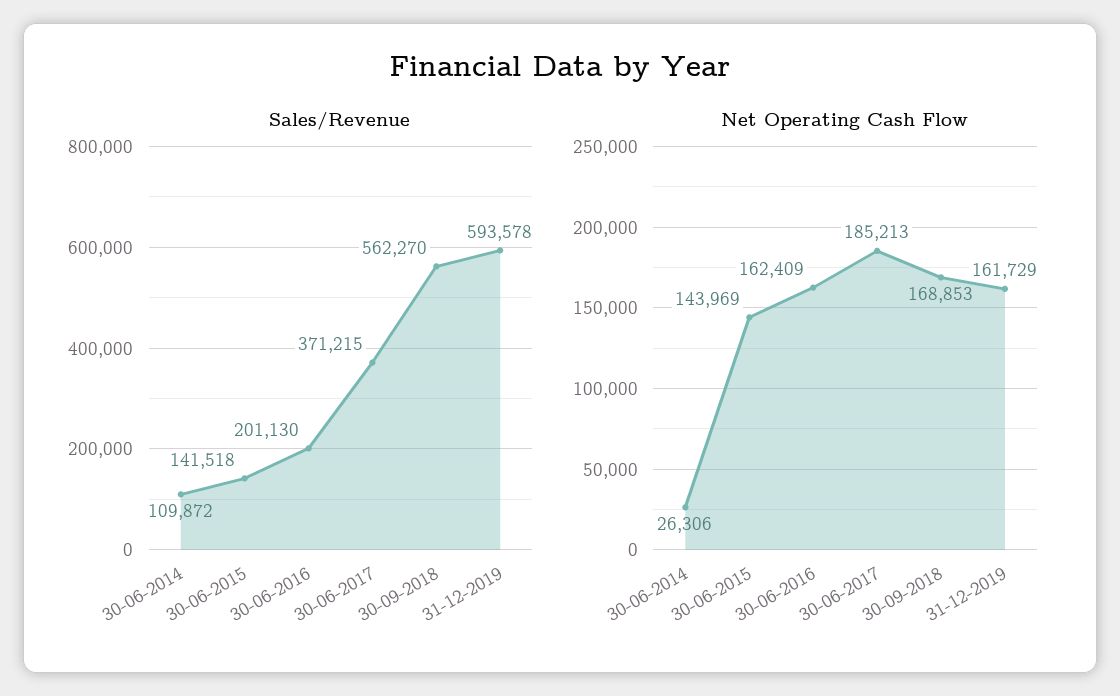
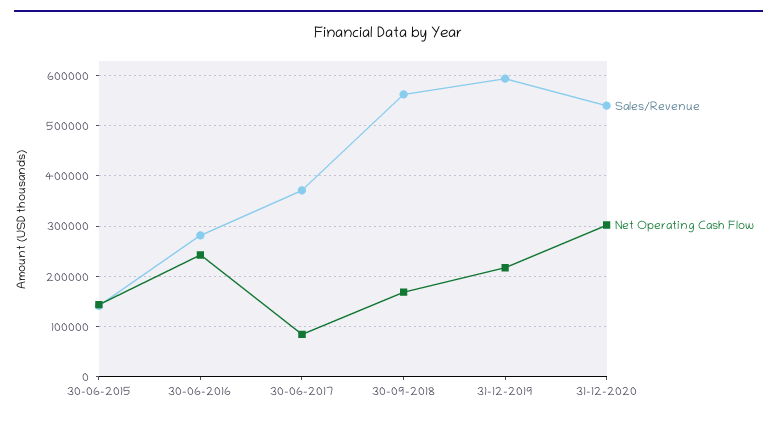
Sales/Revenue, 30-06-2014: 109872 -> none
Sales/Revenue, 30-06-2016: 201130 -> 280000
Net Operating Cash Flow, 30-06-2014: 26306 -> none
Net Operating Cash Flow, 30-06-2016: 162409 -> 240000
Net Operating Cash Flow, 30-06-2017: 185213 -> 80000
Net Operating Cash Flow, 31-12-2019: 161729 -> 220000
Sales/Revenue, 31-12-2020: none -> 540000
Net Operating Cash Flow, 31-12-2020: none -> 300000

